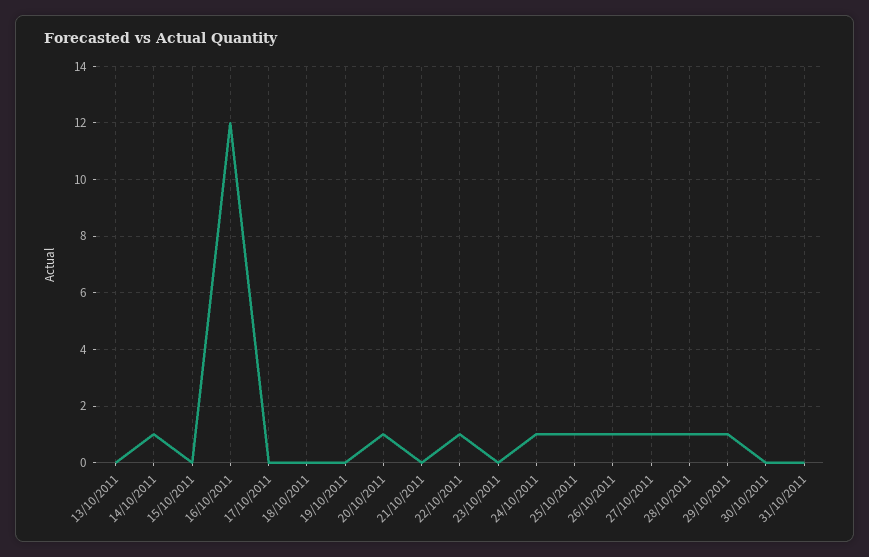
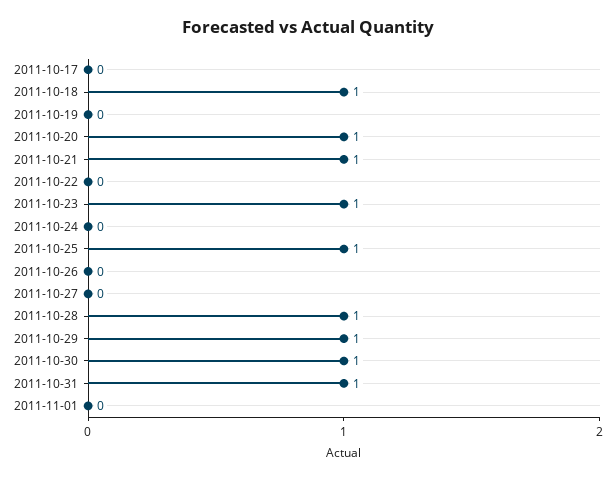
13/10/2011: 0 -> none
14/10/2011: 1 -> none
15/10/2011: 0 -> none
16/10/2011: 12 -> none
18/10/2011: 0 -> 1
21/10/2011: 0 -> 1
22/10/2011: 1 -> 0
23/10/2011: 0 -> 1
24/10/2011: 1 -> 0
26/10/2011: 1 -> 0
27/10/2011: 1 -> 0
30/10/2011: 0 -> 1
31/10/2011: 0 -> 1
2011-11-01: none -> 0

